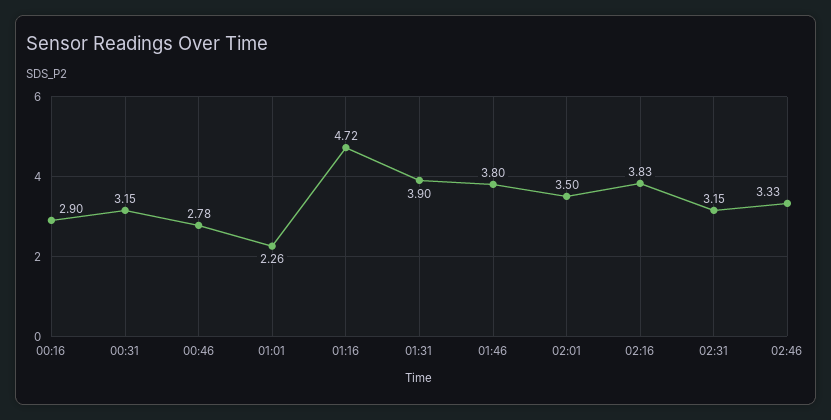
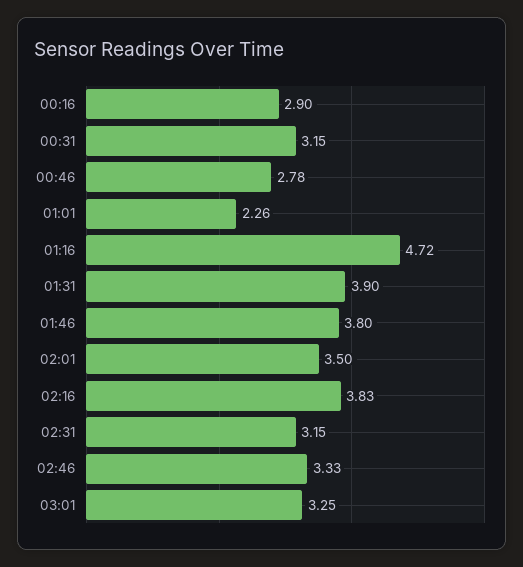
03:01: none -> 3.25

